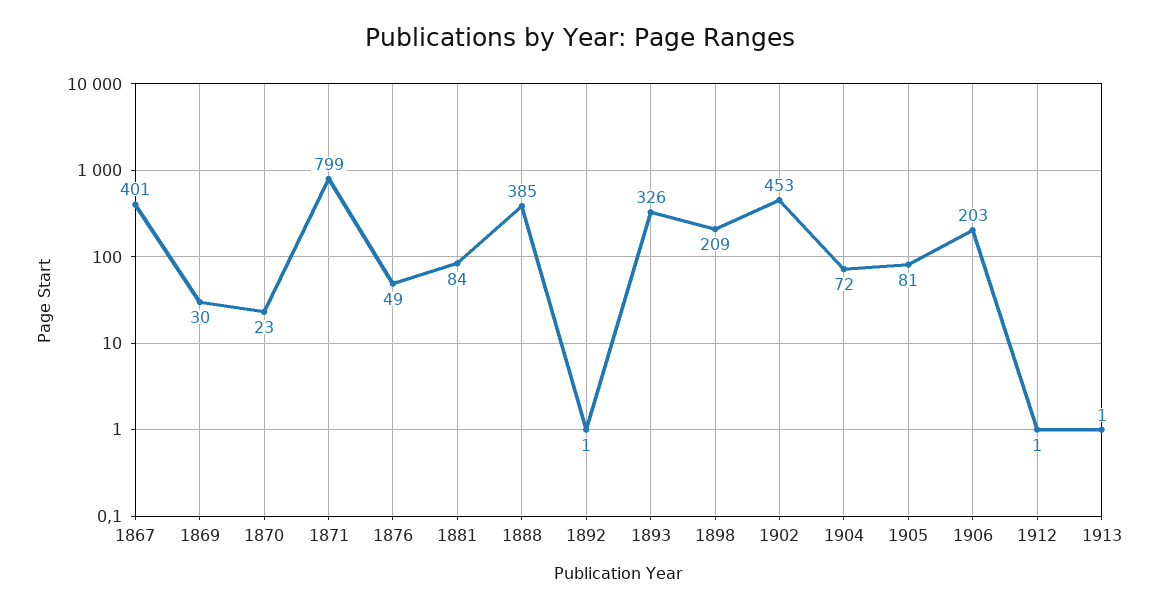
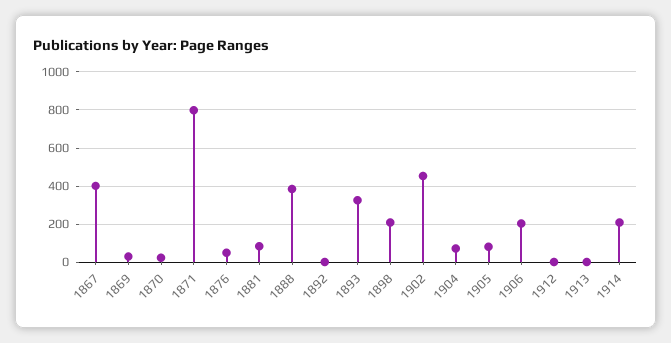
1914: none -> 200

